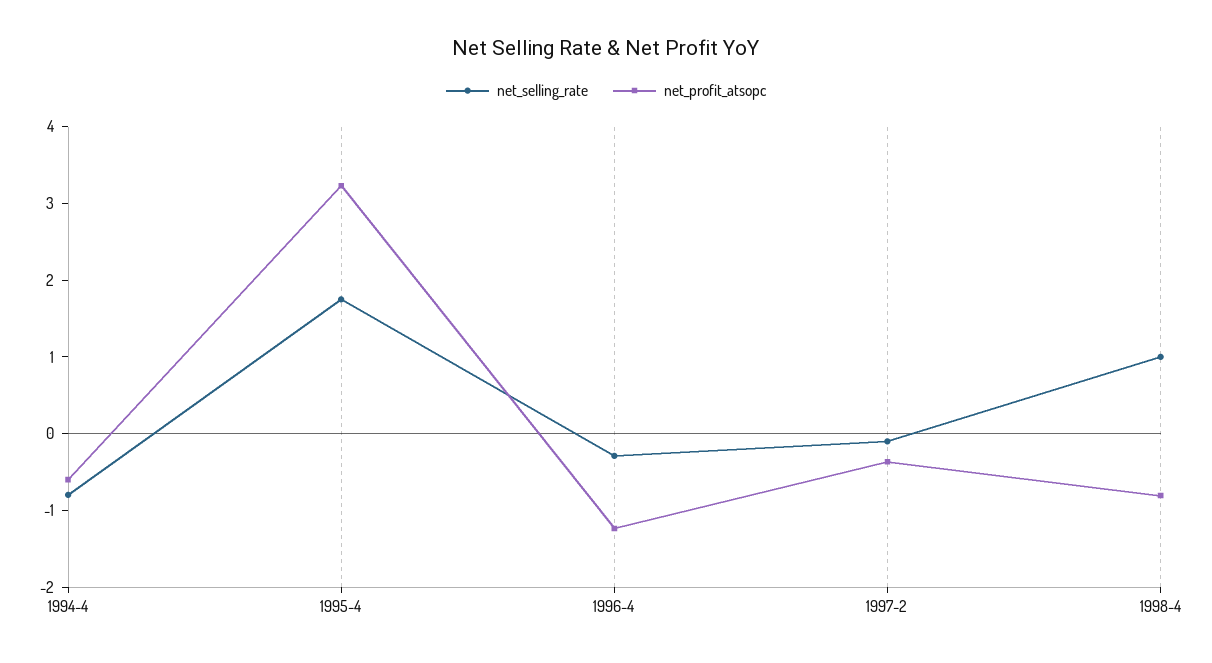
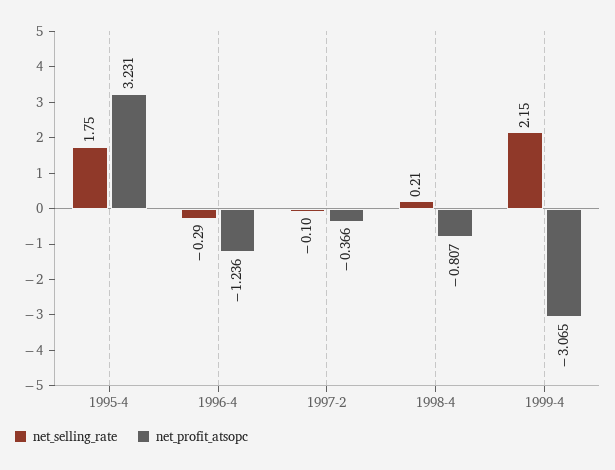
net_selling_rate, 1994-4: -0.8 -> none
net_profit_atsopc, 1994-4: -0.6 -> none
net_selling_rate, 1998-4: 1 -> 0.21
net_selling_rate, 1999-4: none -> 2.15
net_profit_atsopc, 1999-4: none -> -3.065

